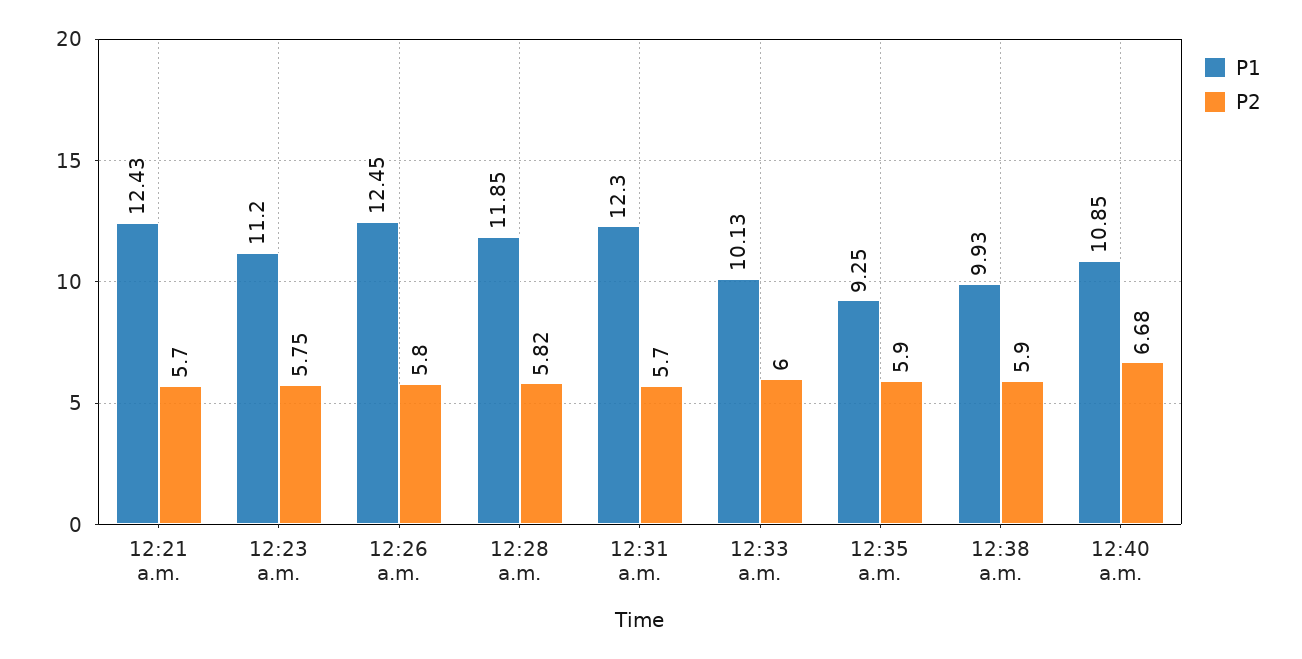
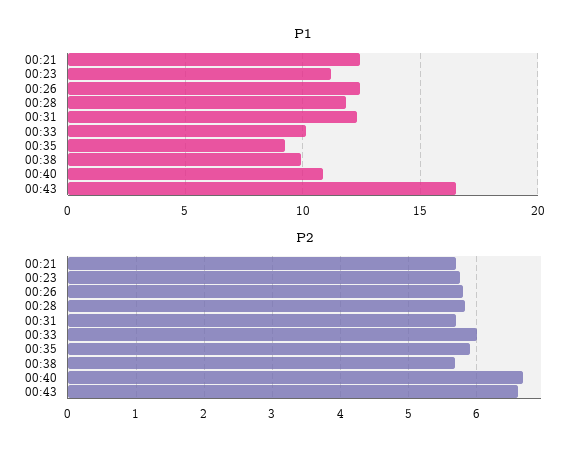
P2, 12:38 a.m.: 5.9 -> 5.7
P1, 00:43: none -> 16.5
P2, 00:43: none -> 6.6

